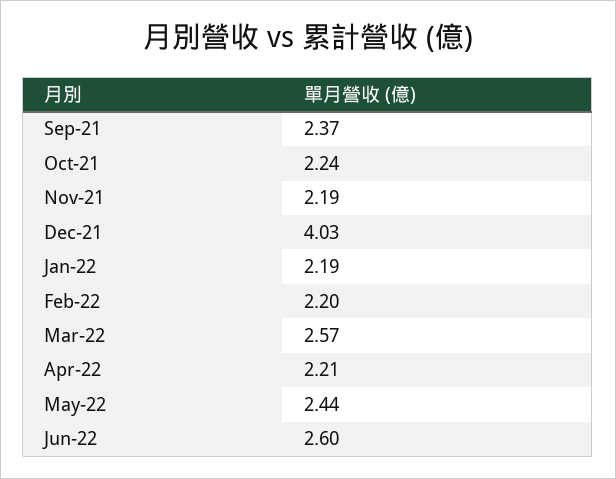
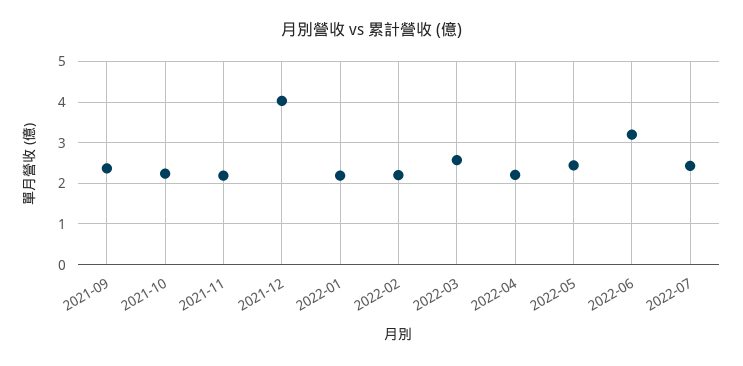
Jun-22: 2.6 -> 3.2
2022-07: none -> 2.4

